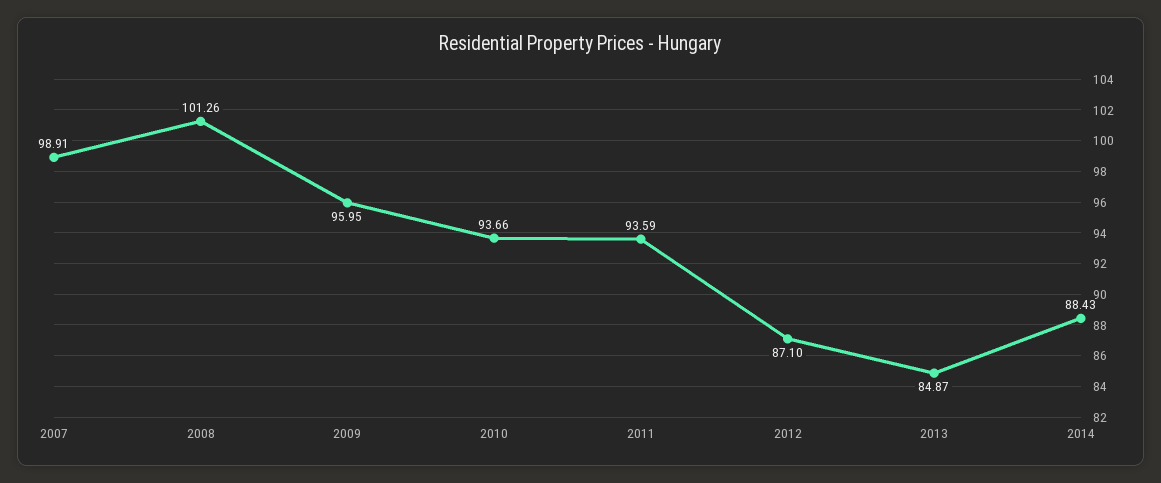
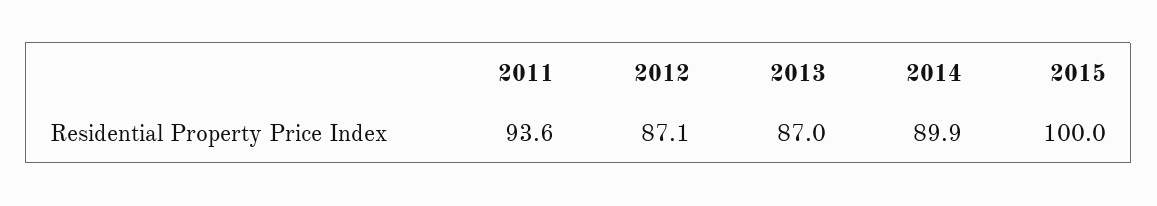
2007: 98.91 -> none
2008: 101.26 -> none
2009: 95.95 -> none
2010: 93.66 -> none
2013: 84.87 -> 87
2014: 88.43 -> 89.9
2015: none -> 100

